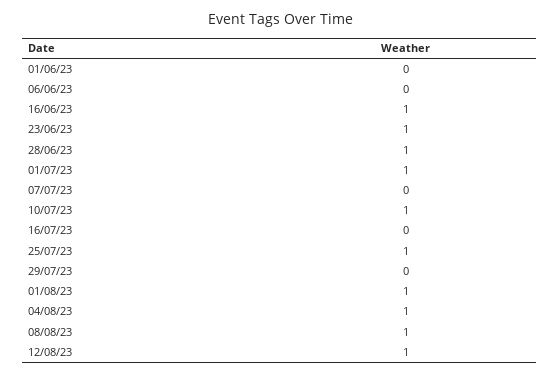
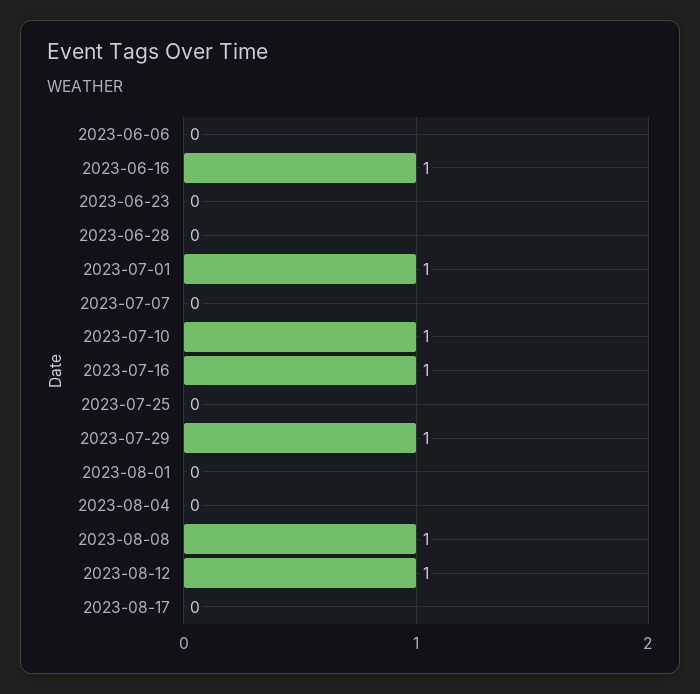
01/06/23: 0 -> none
23/06/23: 1 -> 0
28/06/23: 1 -> 0
16/07/23: 0 -> 1
25/07/23: 1 -> 0
29/07/23: 0 -> 1
01/08/23: 1 -> 0
04/08/23: 1 -> 0
2023-08-17: none -> 0

